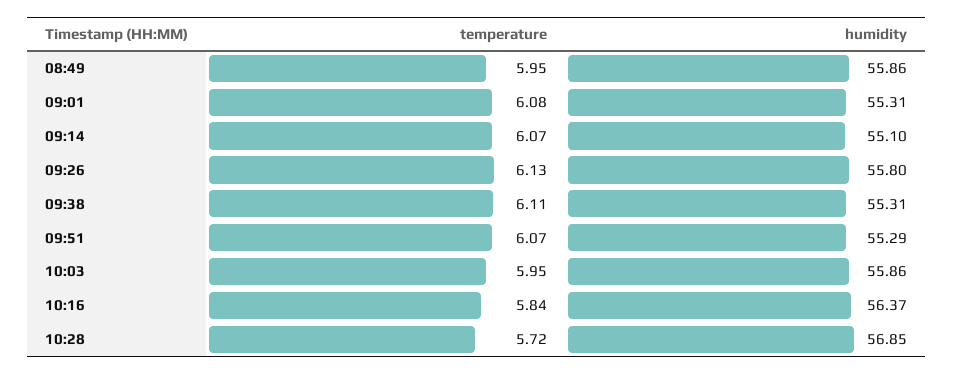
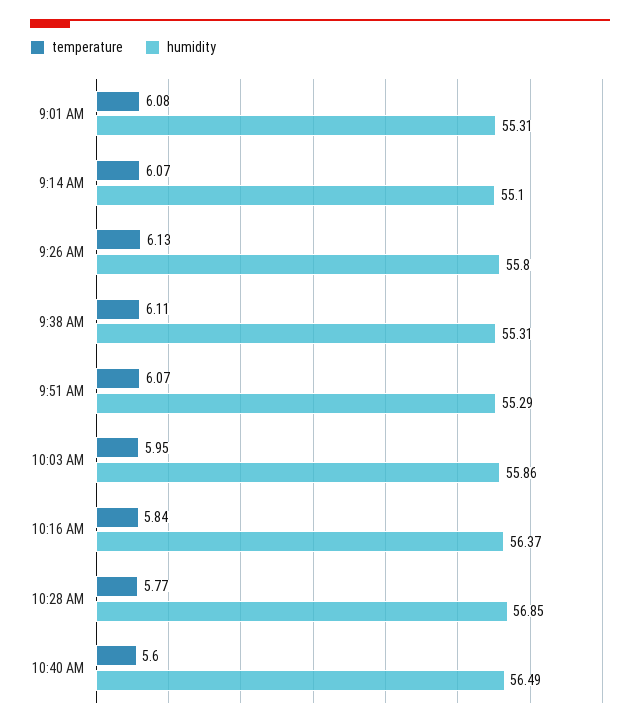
temperature, 08:49: 5.95 -> none
humidity, 08:49: 55.86 -> none
temperature, 10:28: 5.72 -> 5.77
temperature, 10:40 AM: none -> 5.6
humidity, 10:40 AM: none -> 56.49

